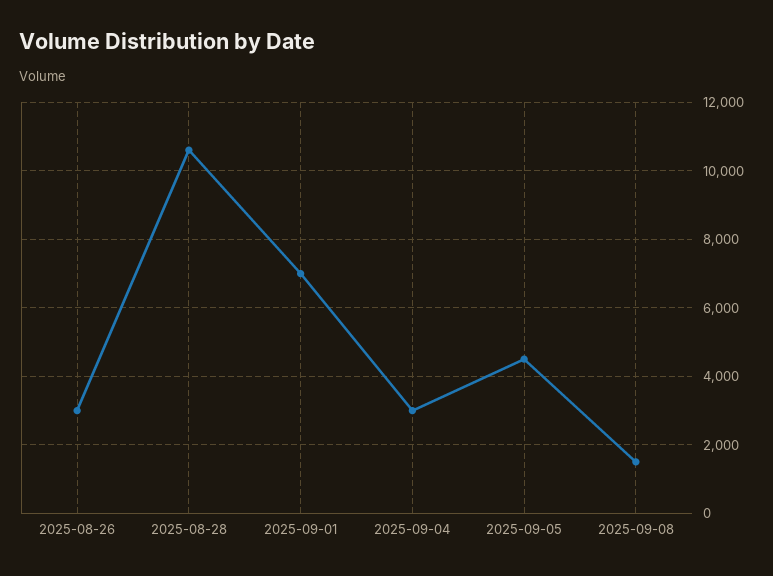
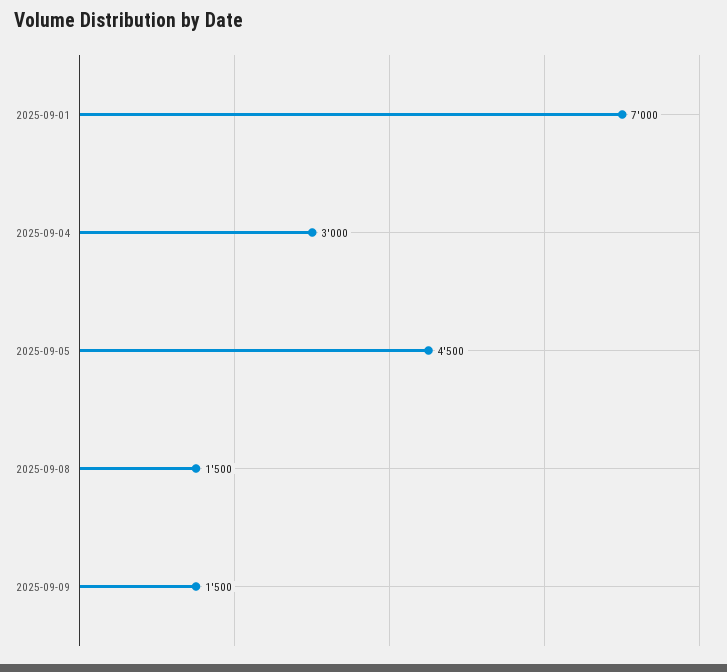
2025-08-26: 3000 -> none
2025-08-28: 10600 -> none
2025-09-09: none -> 1500

